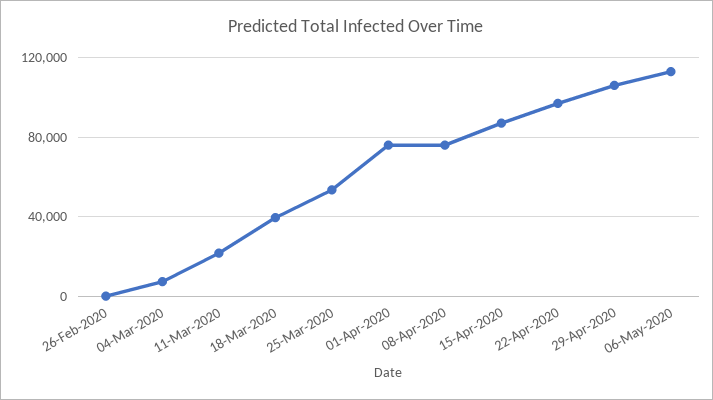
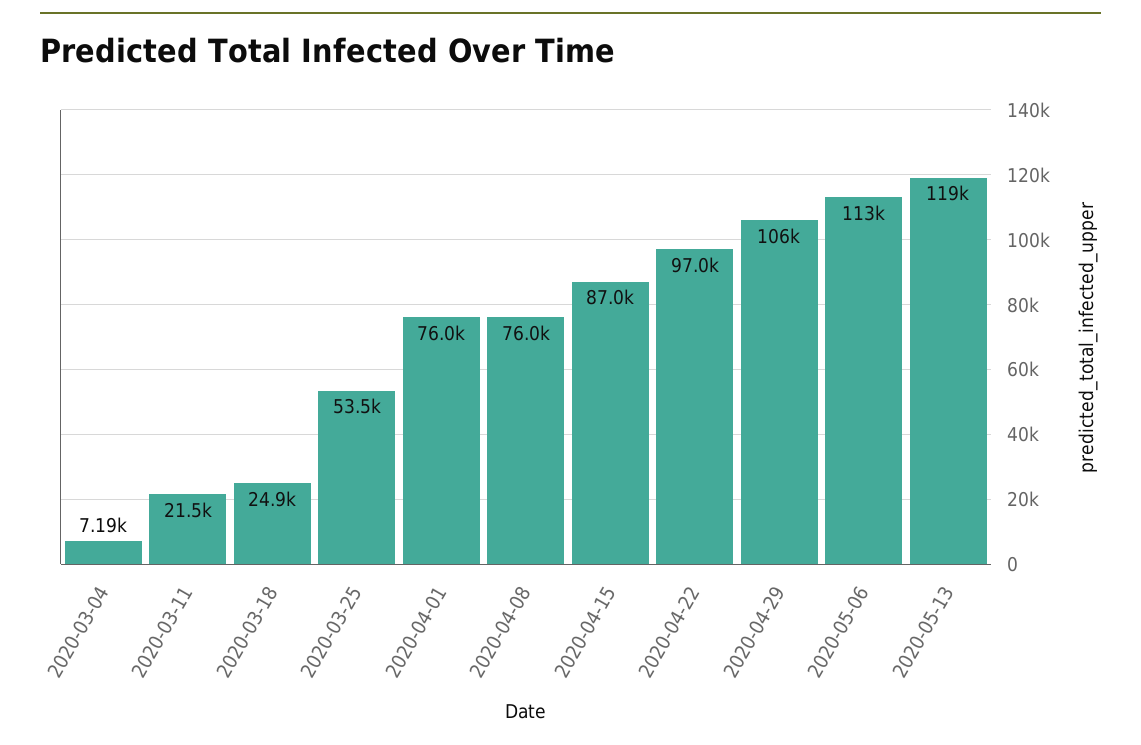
26-Feb-2020: 0 -> none
18-Mar-2020: 40000 -> 24900
2020-05-13: none -> 119000

